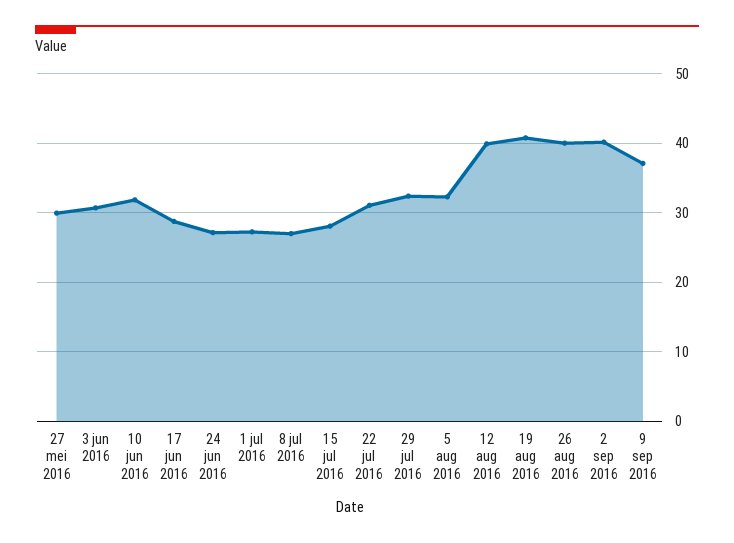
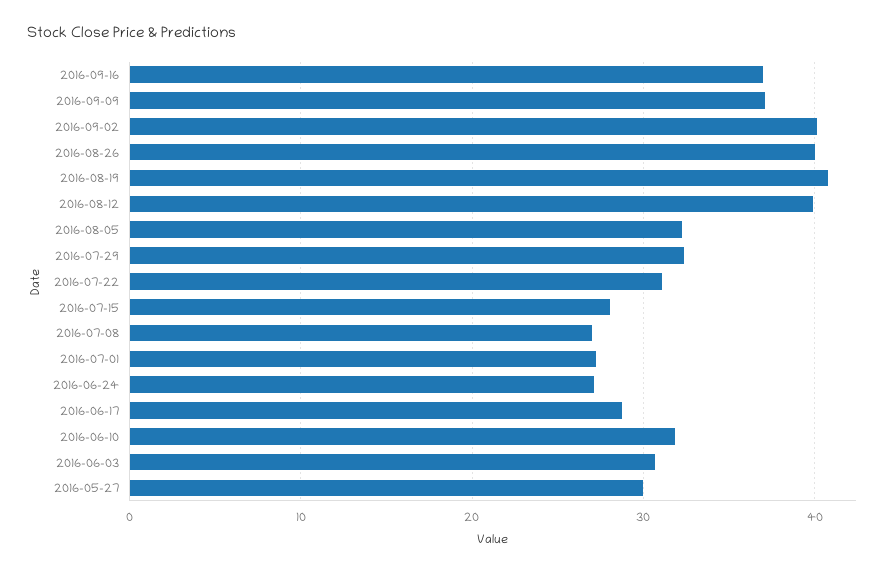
2016-09-16: none -> 37

